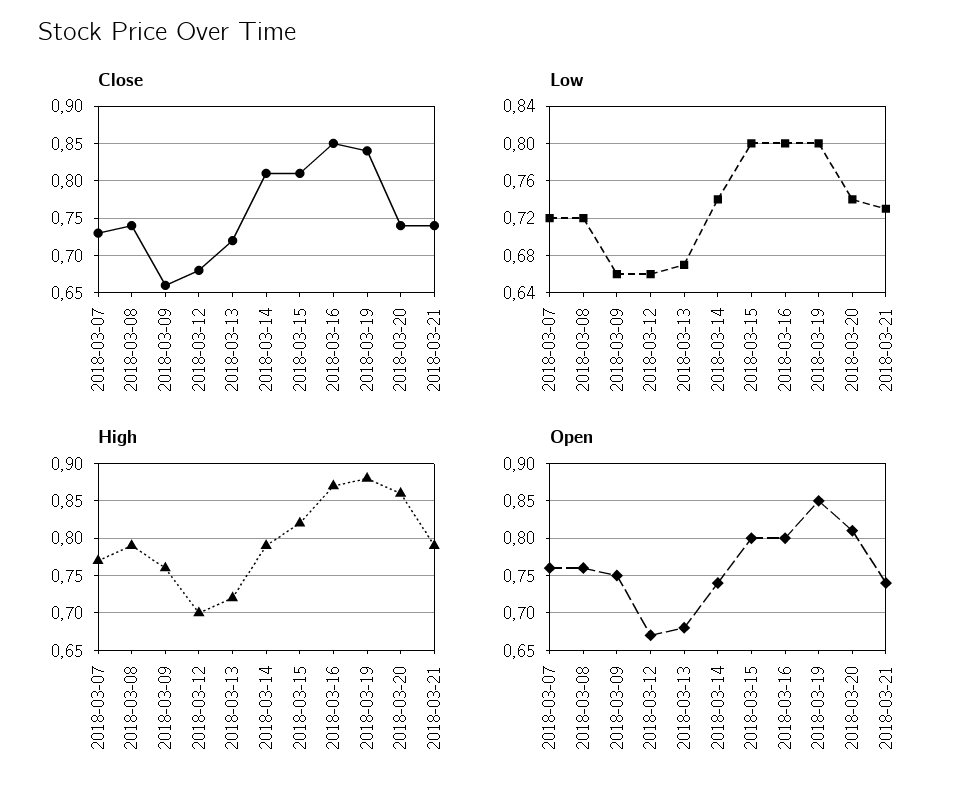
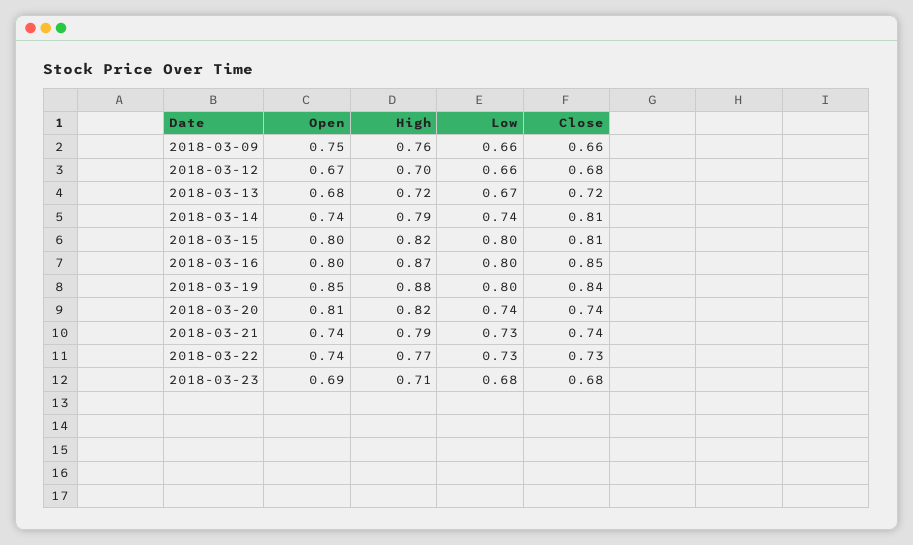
Close, 2018-03-07: 0.73 -> none
Close, 2018-03-08: 0.74 -> none
Low, 2018-03-07: 0.72 -> none
Low, 2018-03-08: 0.72 -> none
High, 2018-03-07: 0.77 -> none
High, 2018-03-08: 0.79 -> none
High, 2018-03-20: 0.86 -> 0.82
Open, 2018-03-07: 0.76 -> none
Open, 2018-03-08: 0.76 -> none
Open, 2018-03-22: none -> 0.74
High, 2018-03-22: none -> 0.77
Low, 2018-03-22: none -> 0.73
Close, 2018-03-22: none -> 0.73
Open, 2018-03-23: none -> 0.69
High, 2018-03-23: none -> 0.71
Low, 2018-03-23: none -> 0.68
Close, 2018-03-23: none -> 0.68

